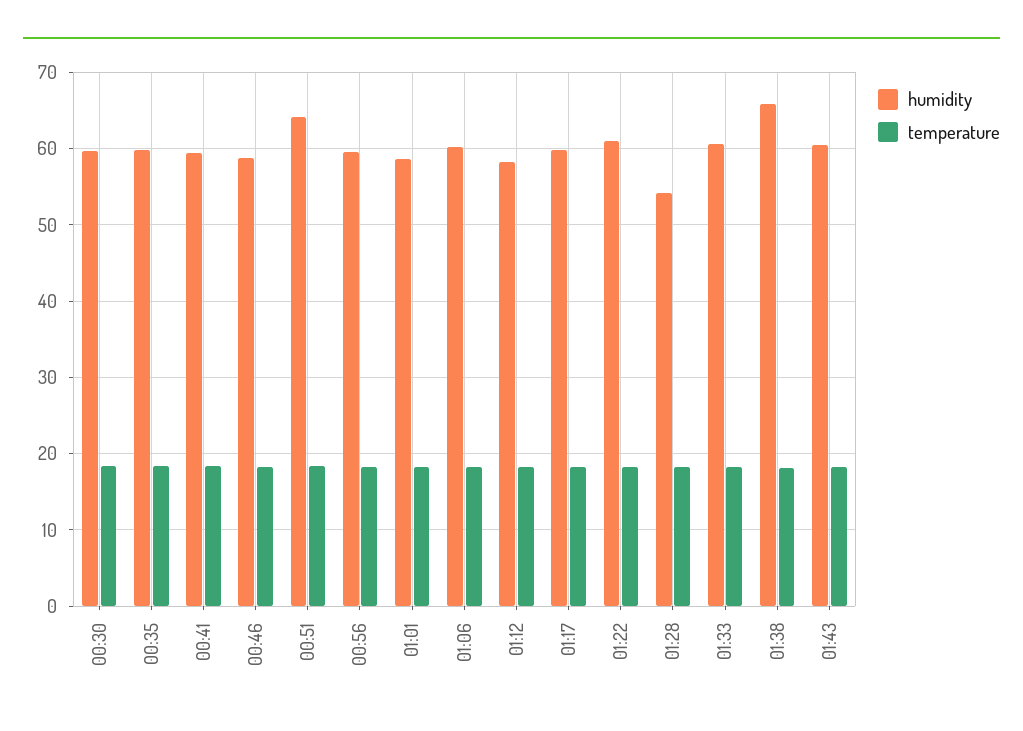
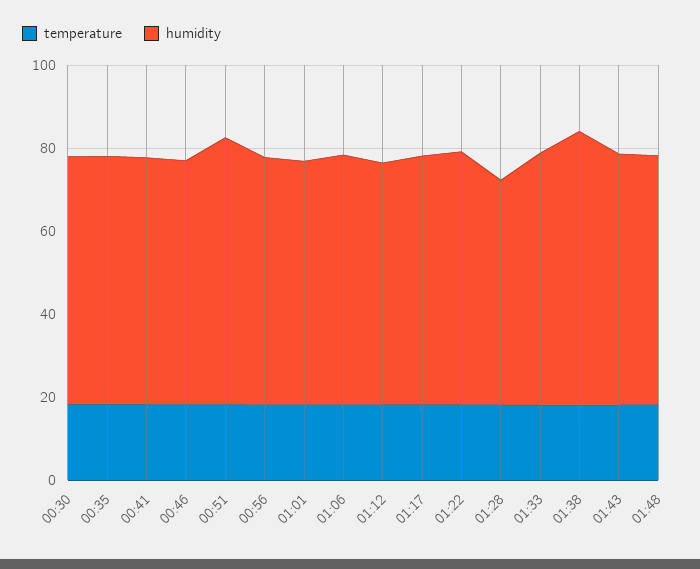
temperature, 01:48: none -> 20
humidity, 01:48: none -> 60

